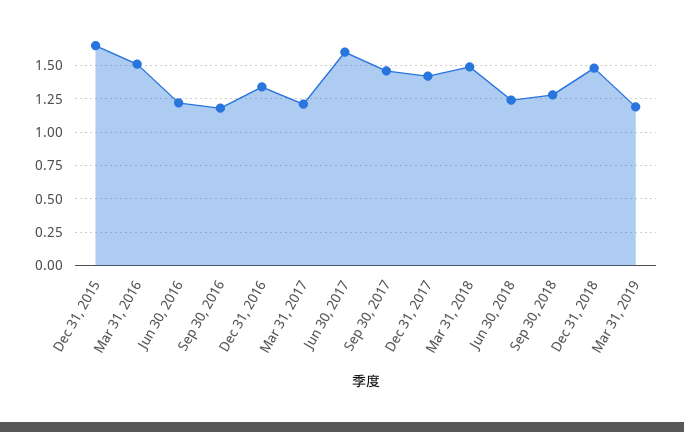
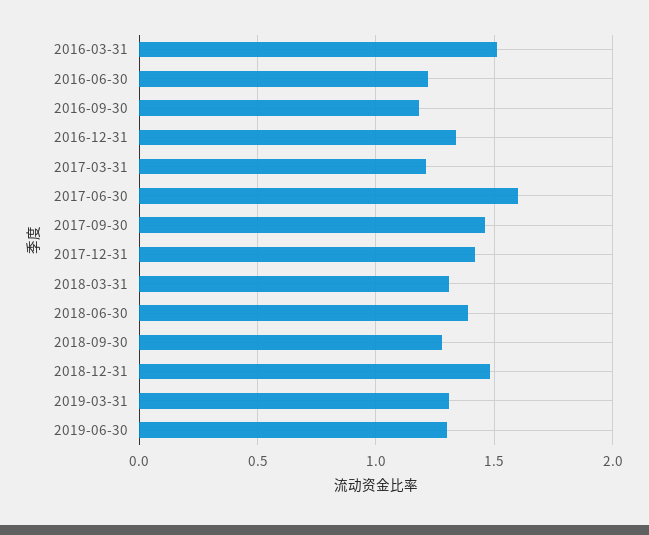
Dec 31, 2015: 1.65 -> none
Mar 31, 2018: 1.5 -> 1.3
Jun 30, 2018: 1.25 -> 1.4
Mar 31, 2019: 1.2 -> 1.3
2019-06-30: none -> 1.3

